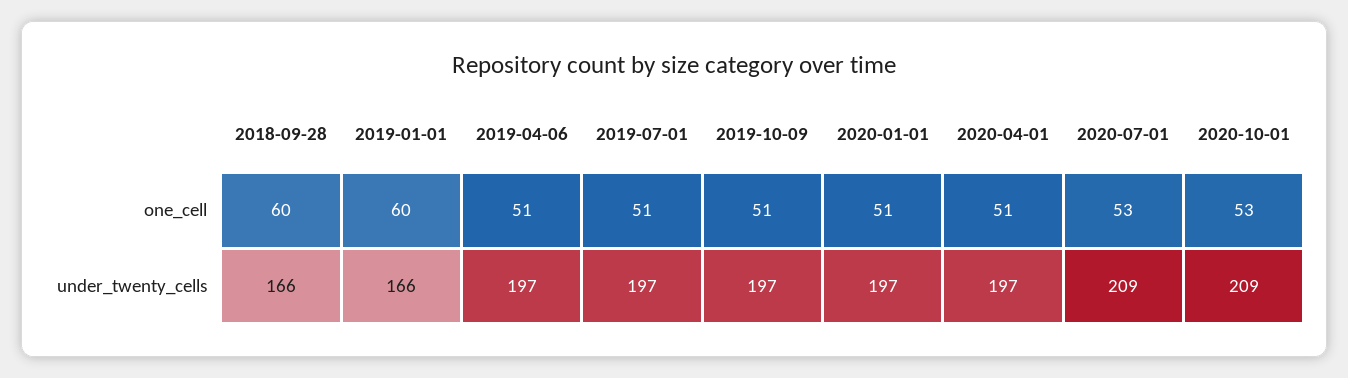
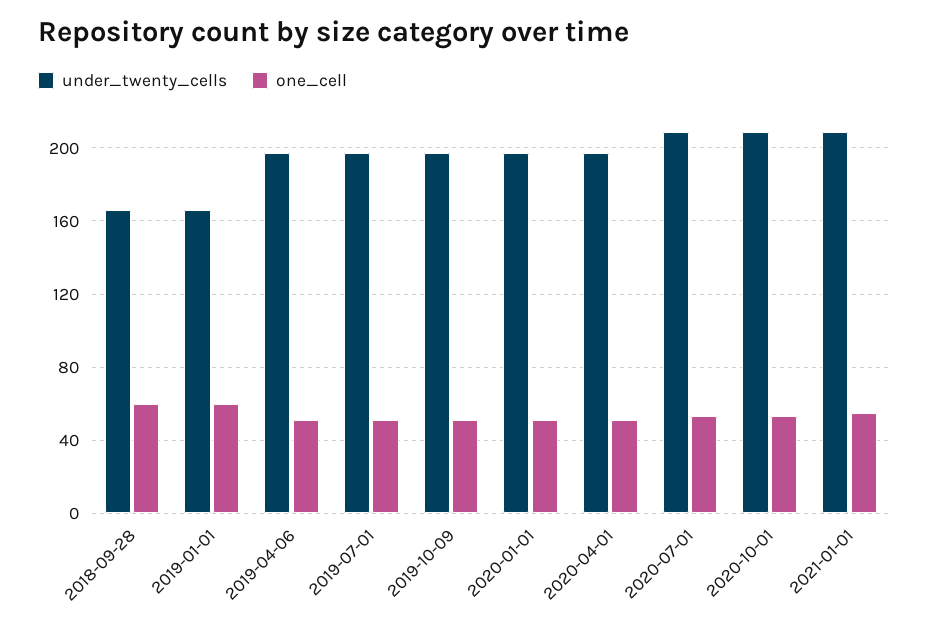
under_twenty_cells, 2021-01-01: none -> 210
one_cell, 2021-01-01: none -> 55

